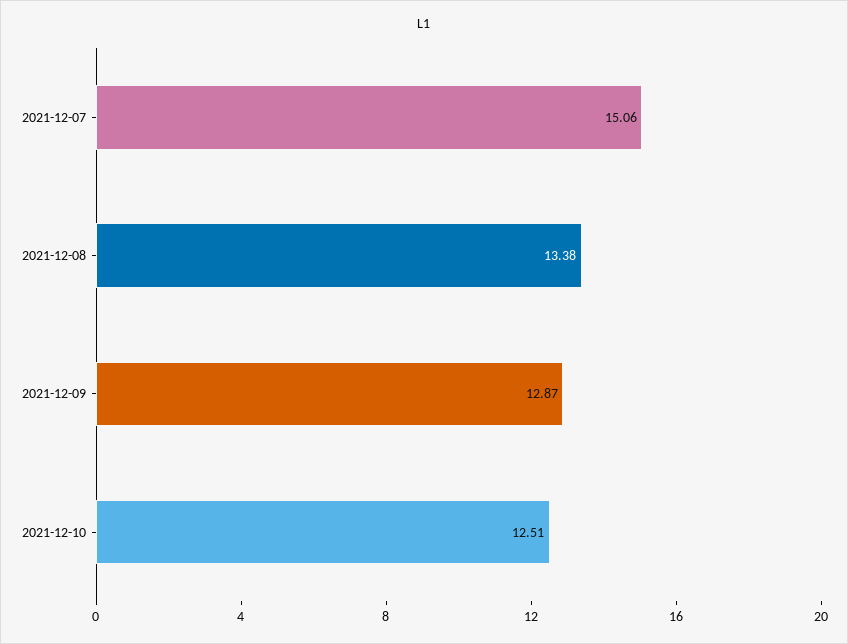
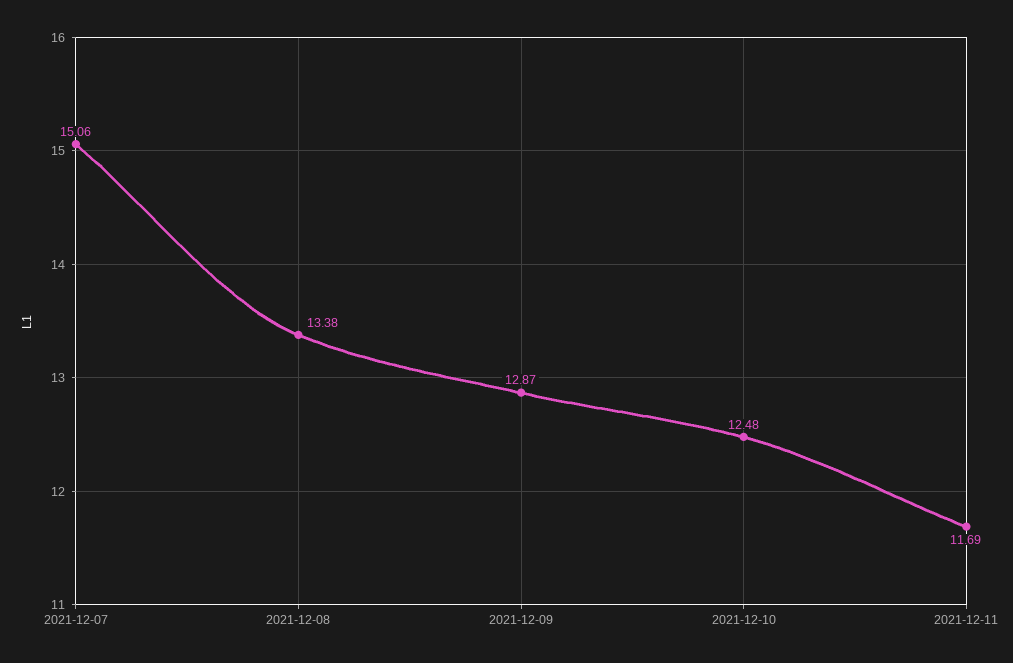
2021-12-10: 12.51 -> 12.48
2021-12-11: none -> 11.69

